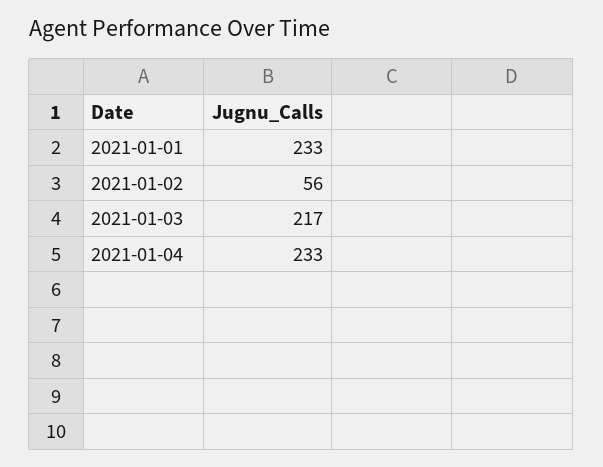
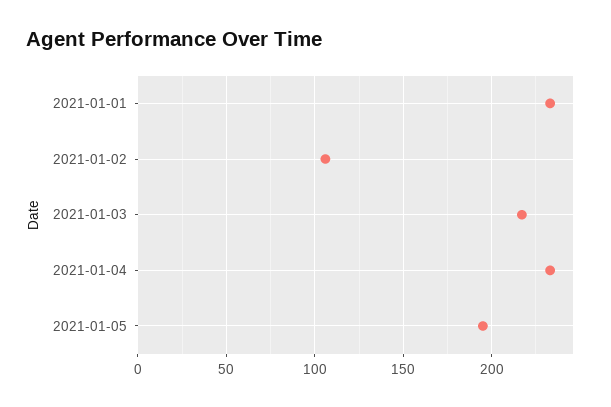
2021-01-02: 56 -> 105
2021-01-05: none -> 195

